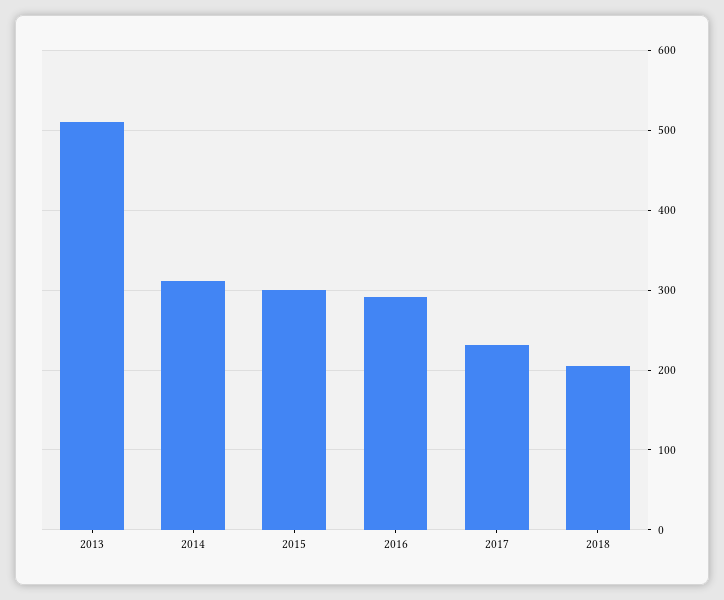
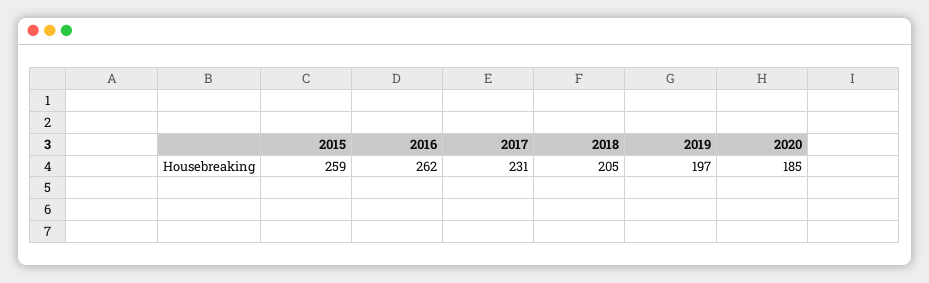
2013: 510 -> none
2014: 310 -> none
2015: 300 -> 259
2016: 290 -> 262
2019: none -> 197
2020: none -> 185

